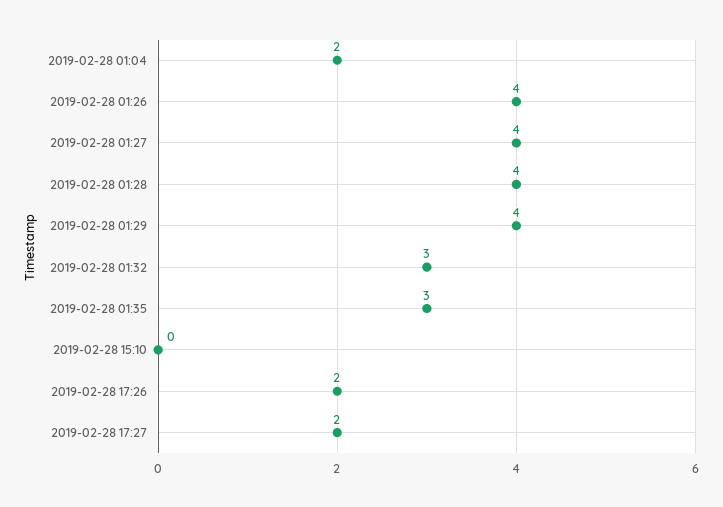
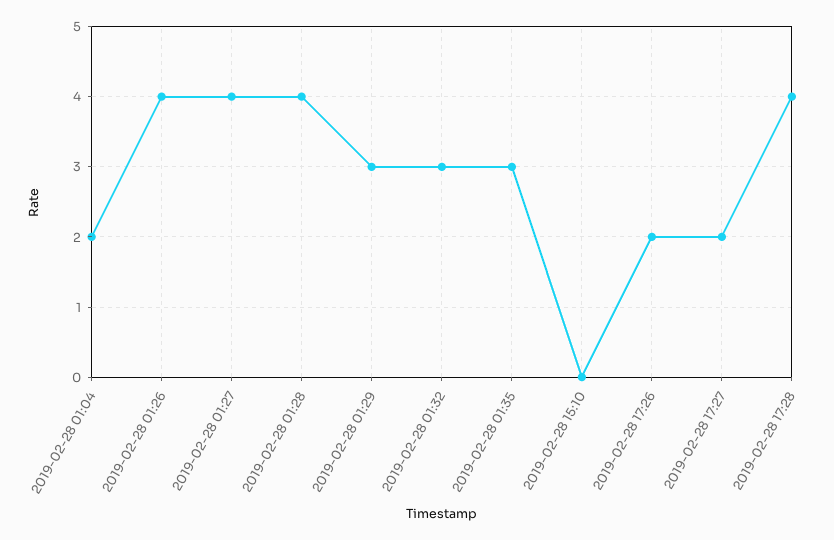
2019-02-28 01:29: 4 -> 3
2019-02-28 17:28: none -> 4

